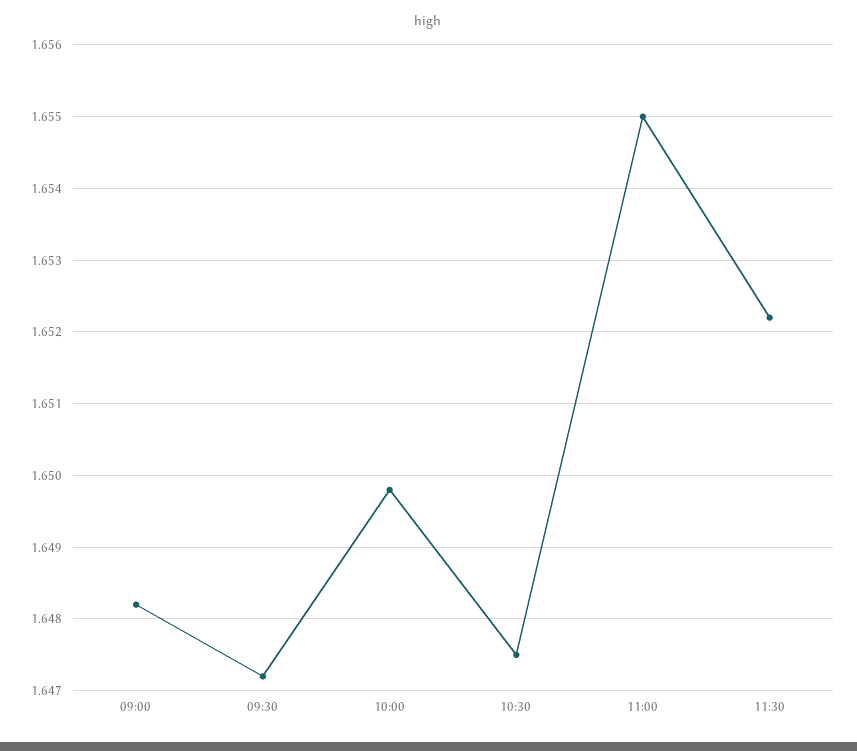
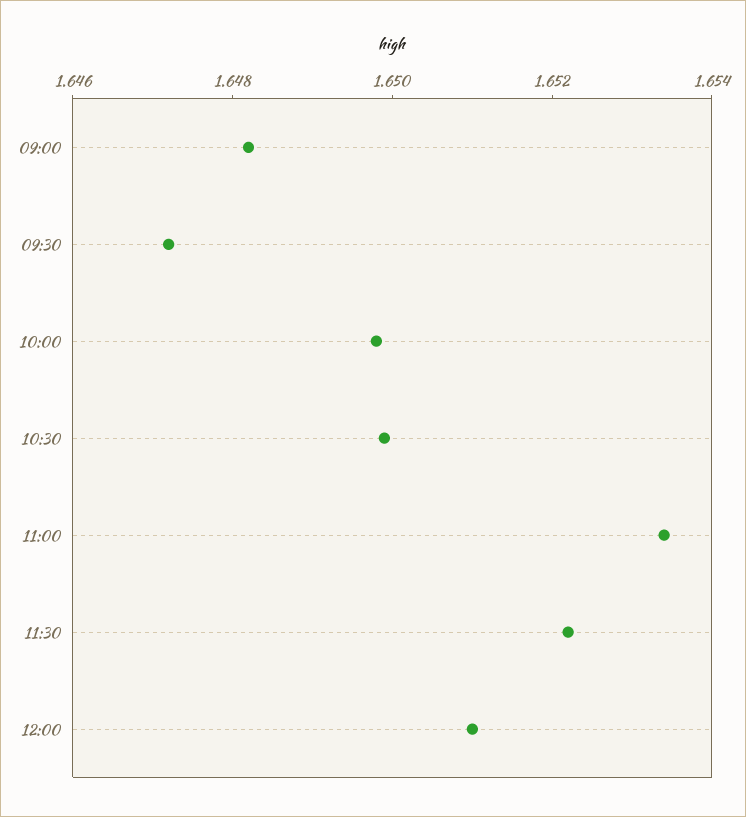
10:30: 1.6475 -> 1.65
11:00: 1.655 -> 1.6535
12:00: none -> 1.651

